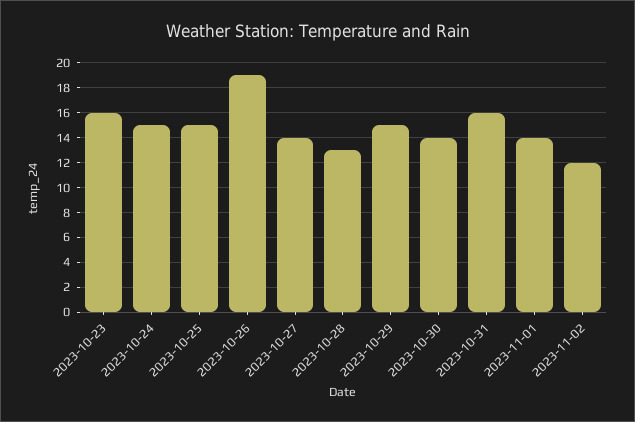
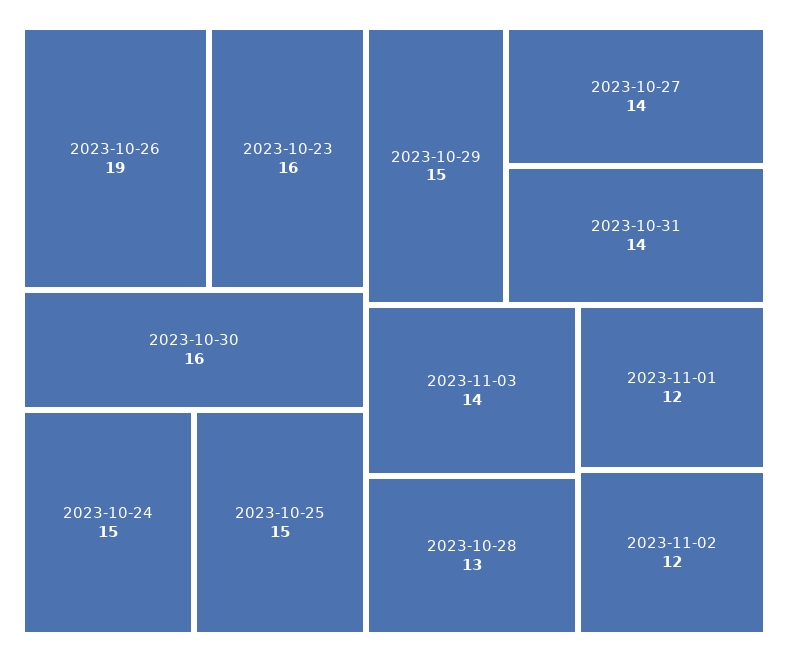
2023-10-30: 14 -> 16
2023-10-31: 16 -> 14
2023-11-01: 14 -> 12
2023-11-03: none -> 14

